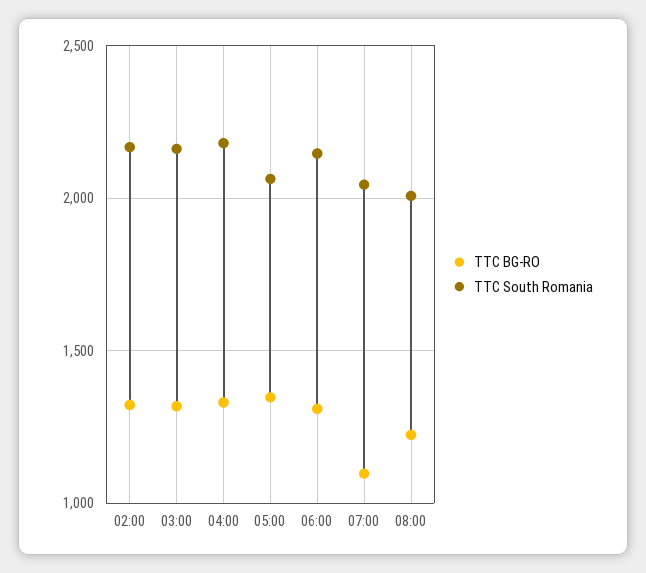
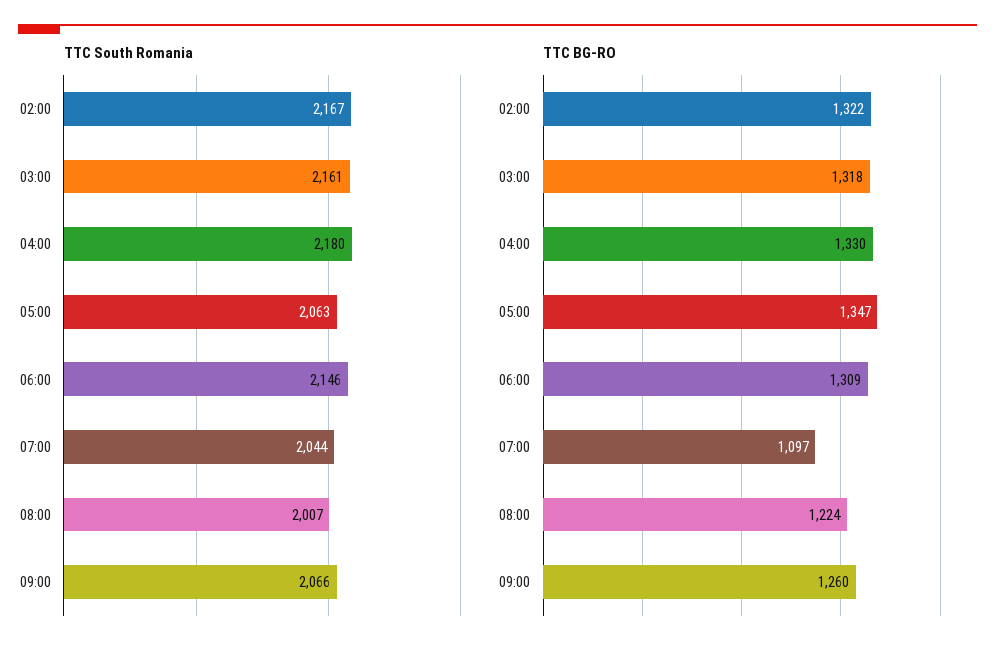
TTC South Romania, 09:00: none -> 2066
TTC BG-RO, 09:00: none -> 1260

